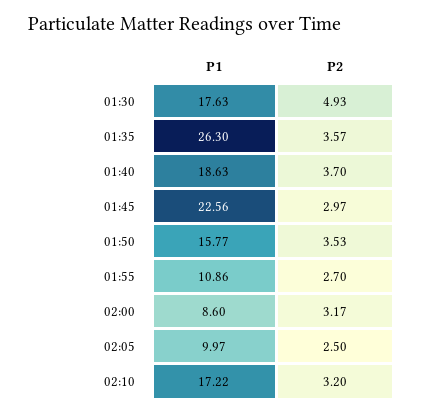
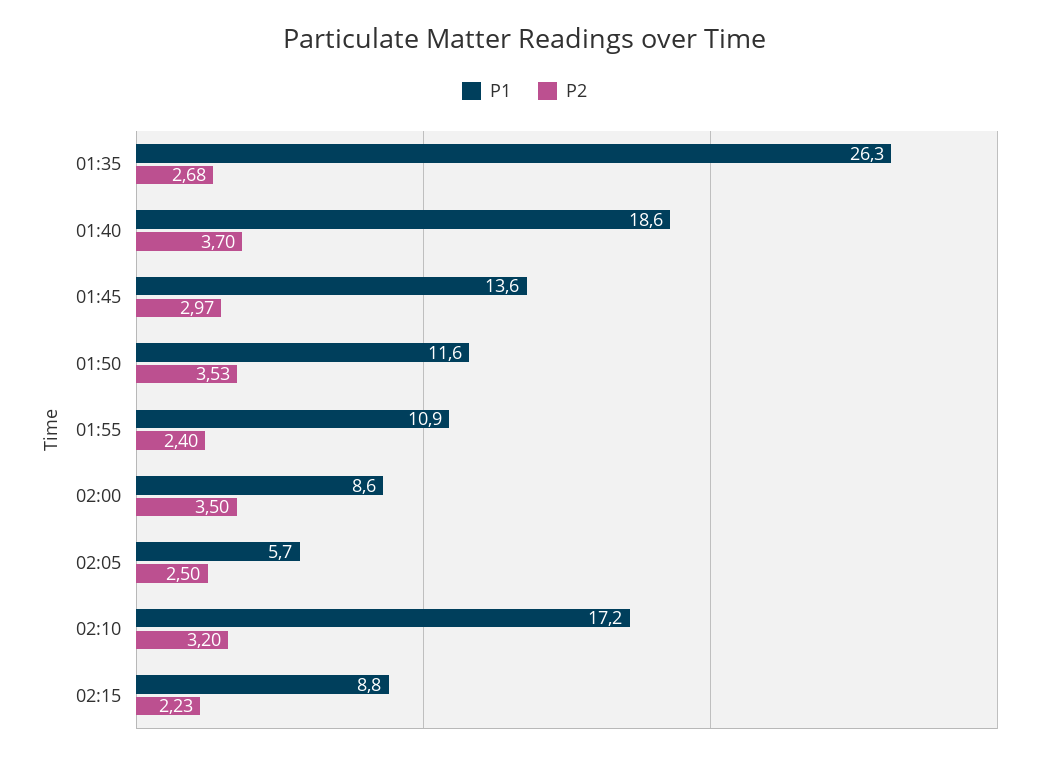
P1, 01:30: 17.63 -> none
P2, 01:30: 4.93 -> none
P2, 01:35: 3.57 -> 2.68
P1, 01:45: 22.56 -> 13.6
P1, 01:50: 15.77 -> 11.6
P2, 01:55: 2.7 -> 2.4
P2, 02:00: 3.17 -> 3.5
P1, 02:05: 9.97 -> 5.7
P1, 02:15: none -> 8.8
P2, 02:15: none -> 2.23

